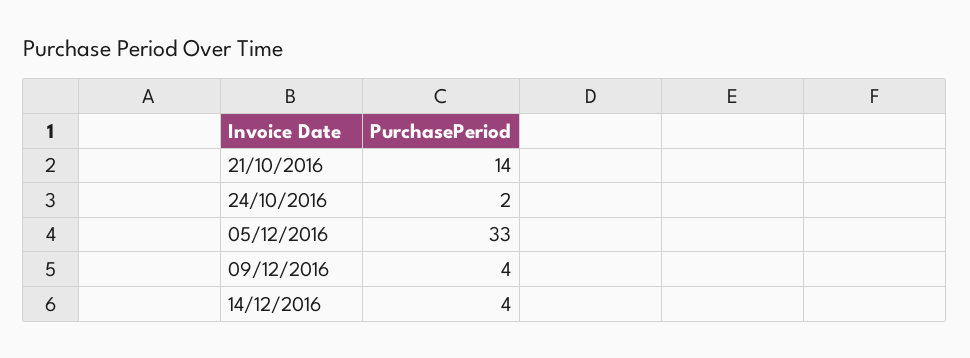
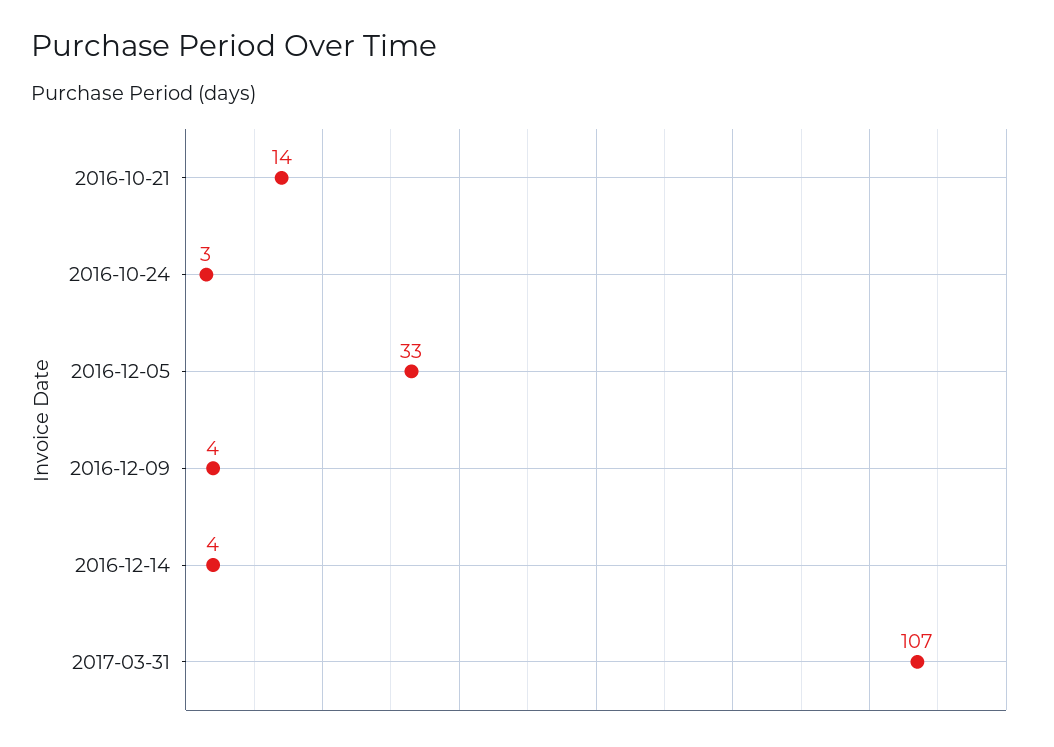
24/10/2016: 2 -> 3
2017-03-31: none -> 107

